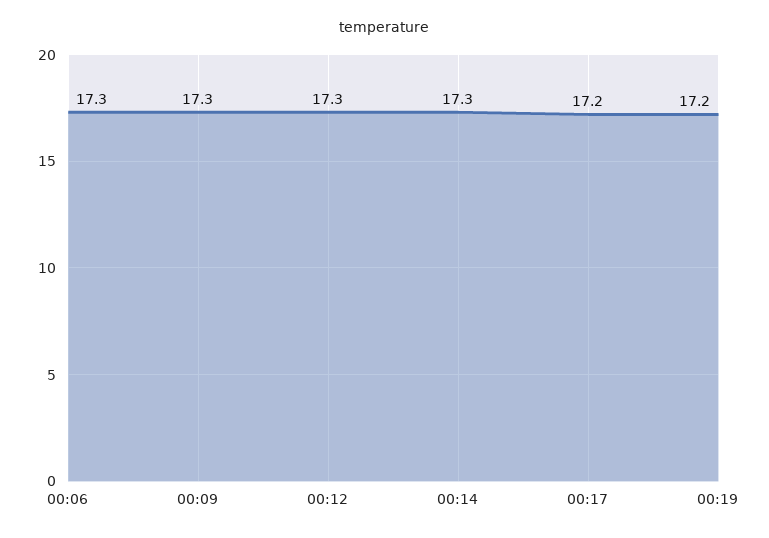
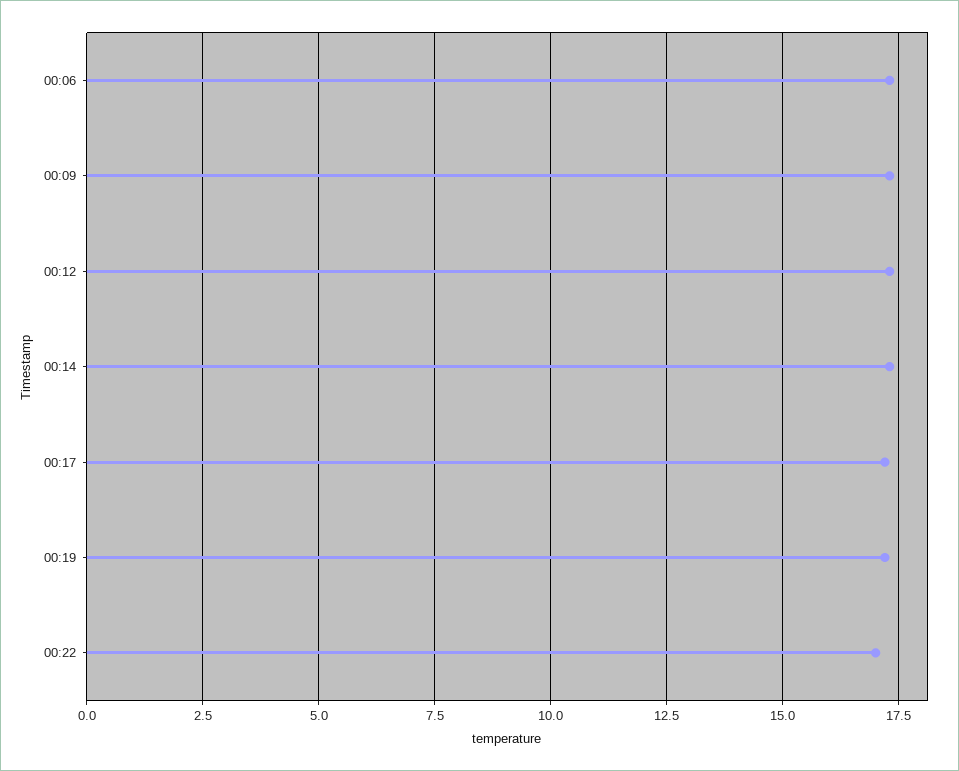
00:22: none -> 17

